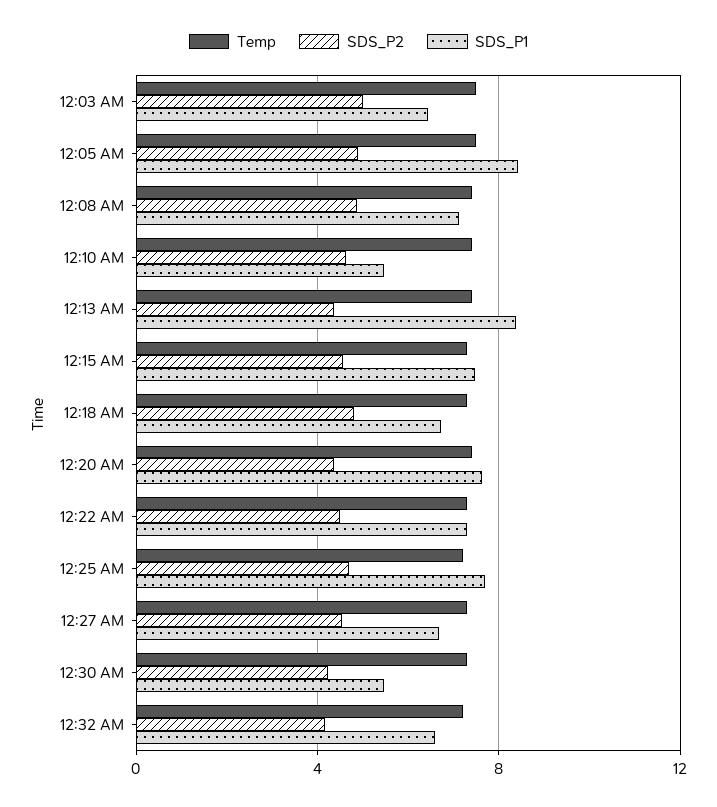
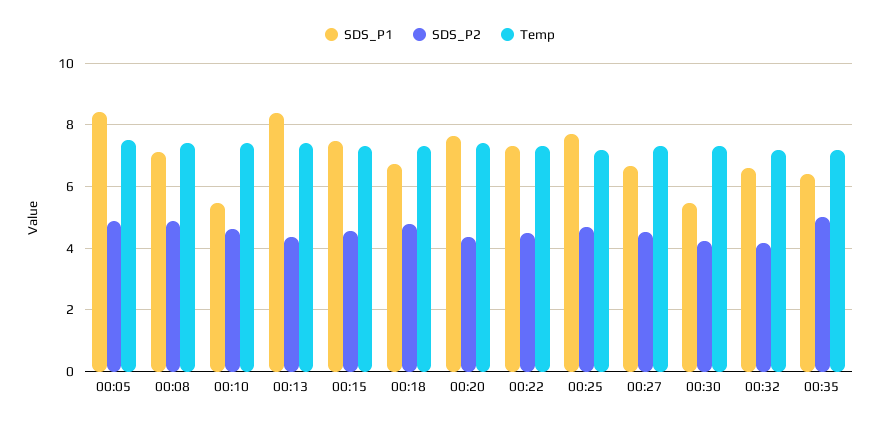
Temp, 12:03 AM: 7.5 -> none
SDS_P2, 12:03 AM: 5 -> none
SDS_P1, 12:03 AM: 6.5 -> none
SDS_P1, 00:35: none -> 6.4
SDS_P2, 00:35: none -> 5
Temp, 00:35: none -> 7.2

